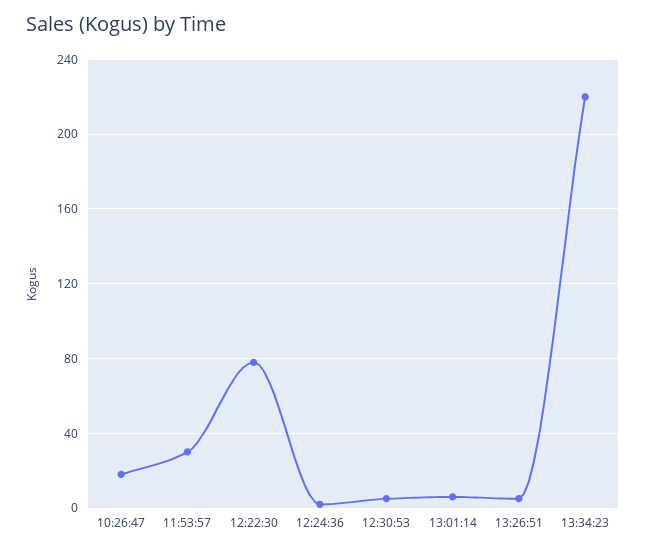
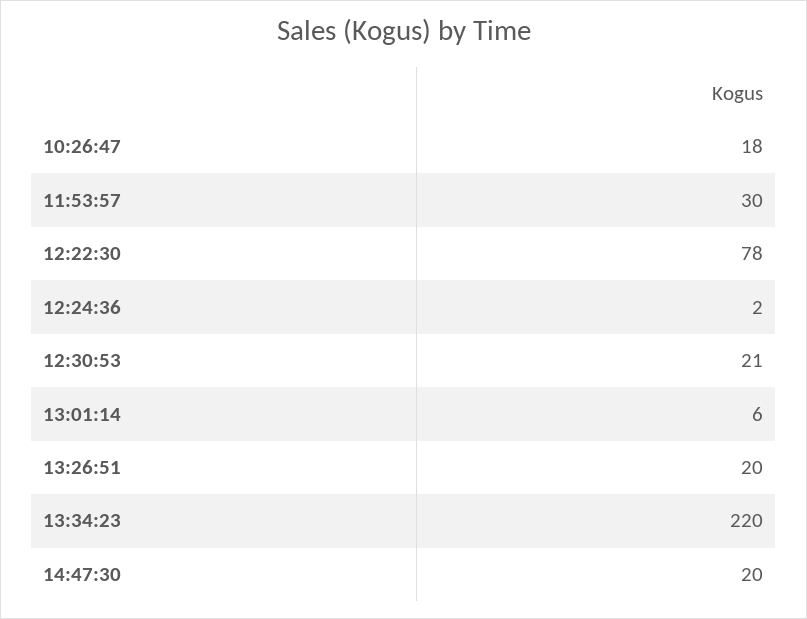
12:30:53: 5 -> 21
13:26:51: 5 -> 20
14:47:30: none -> 20

